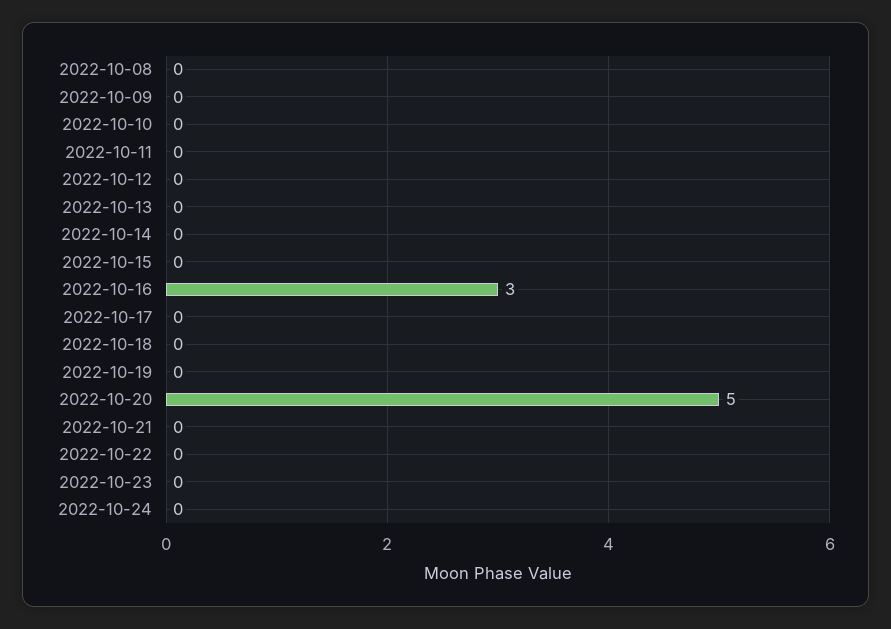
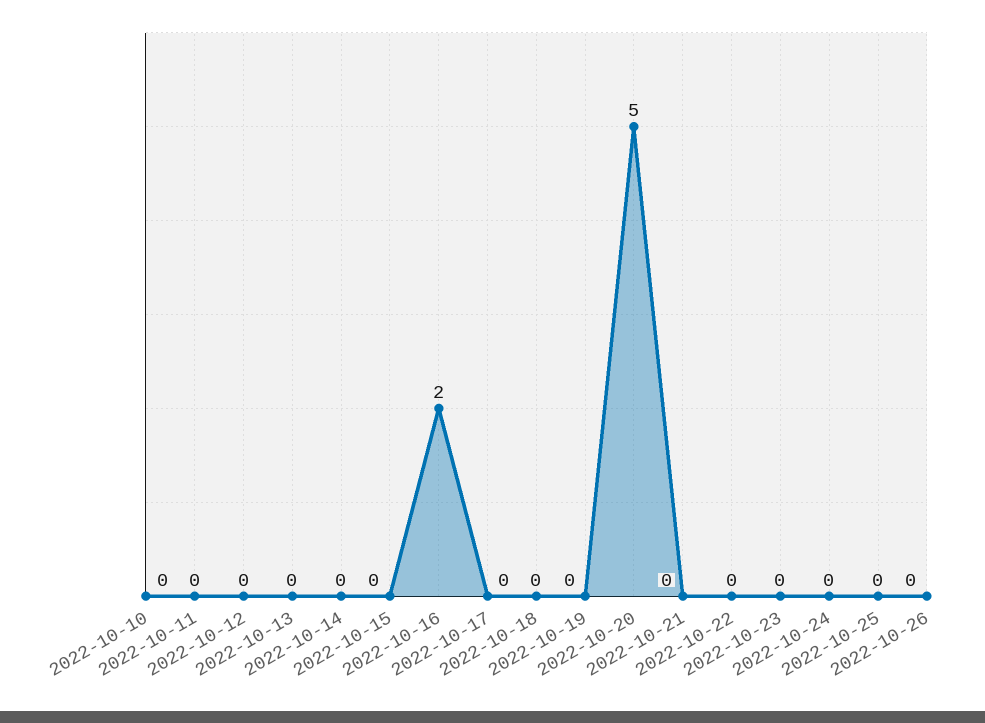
2022-10-08: 0 -> none
2022-10-09: 0 -> none
2022-10-16: 3 -> 2
2022-10-25: none -> 0
2022-10-26: none -> 0

